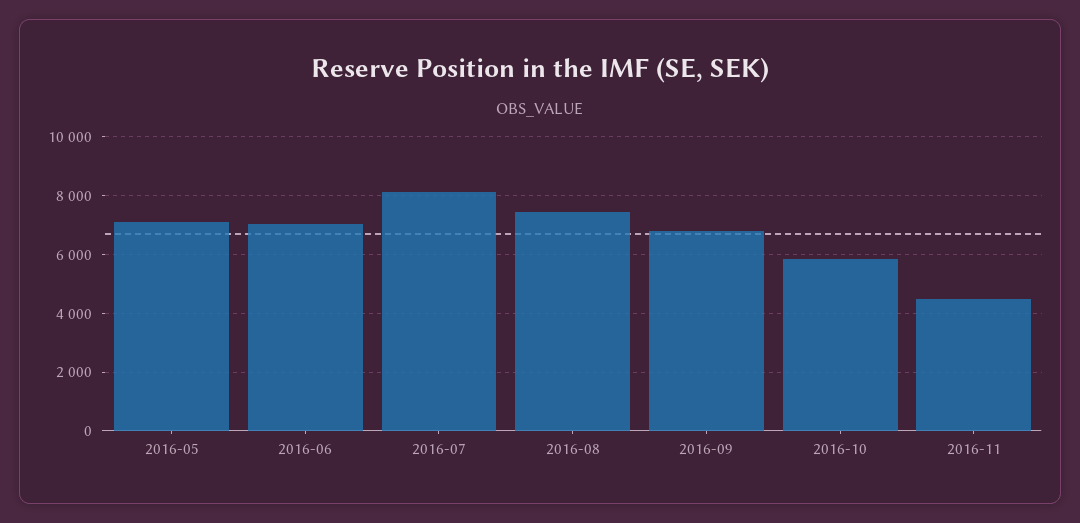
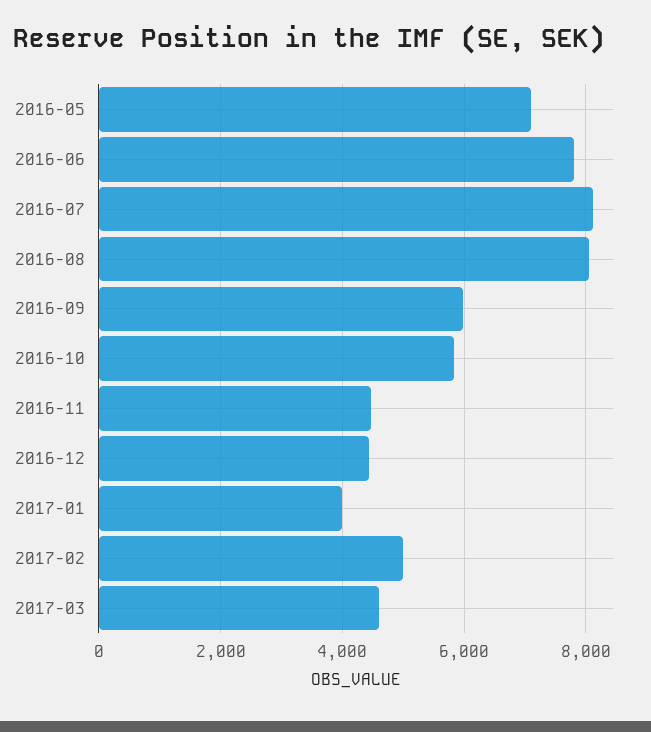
2016-06: 7000 -> 7800
2016-08: 7500 -> 8000
2016-09: 6750 -> 6000
2016-12: none -> 4400
2017-01: none -> 4000
2017-02: none -> 5000
2017-03: none -> 4600

